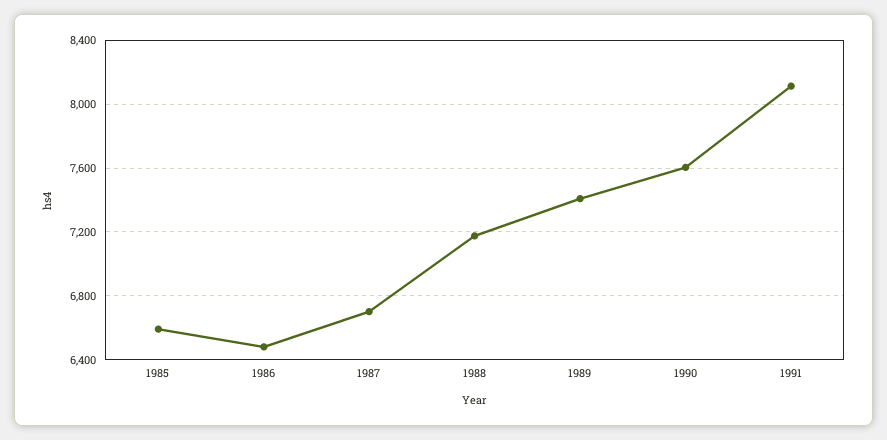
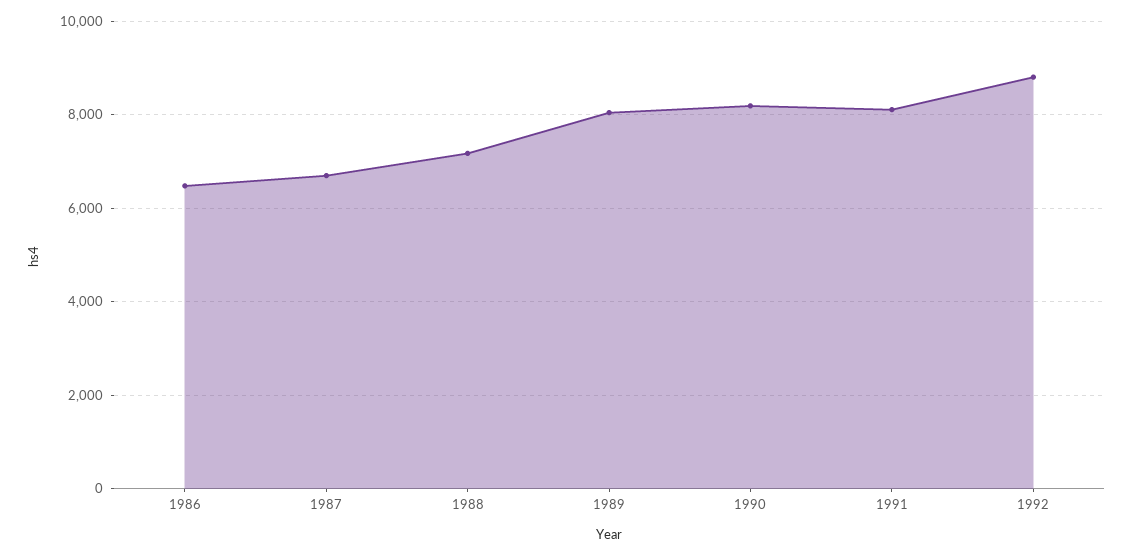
1985: 6600 -> none
1989: 7400 -> 8000
1990: 7600 -> 8200
1992: none -> 8800

